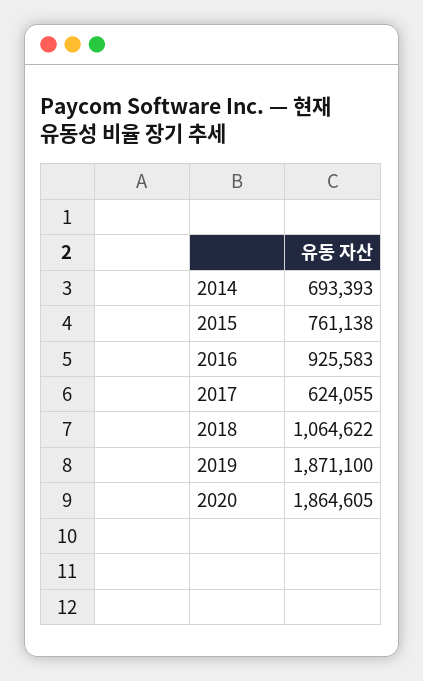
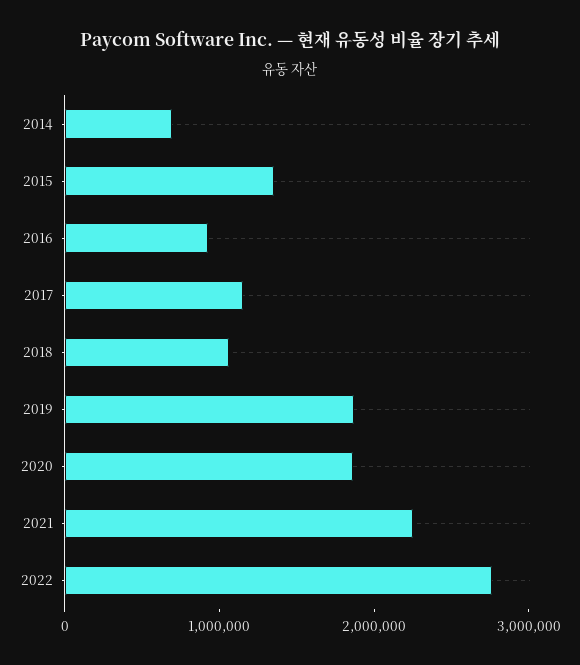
2015: 761138 -> 1400000
2017: 624055 -> 1200000
2021: none -> 2200000
2022: none -> 2800000

